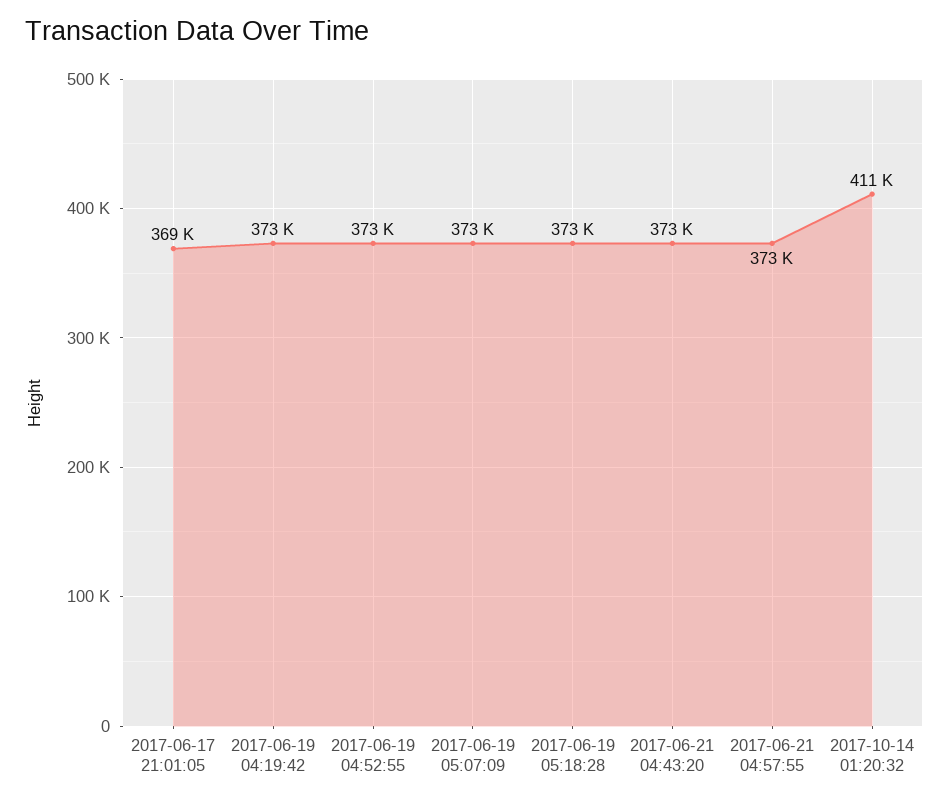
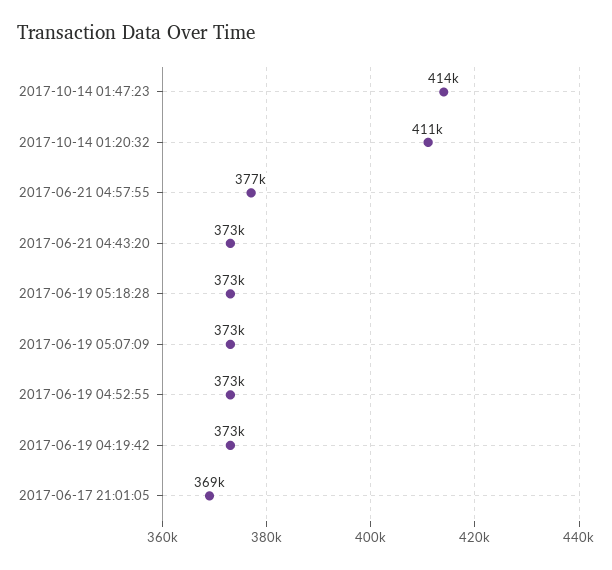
2017-06-21 04:57:55: 373000 -> 377000
2017-10-14 01:47:23: none -> 414000

